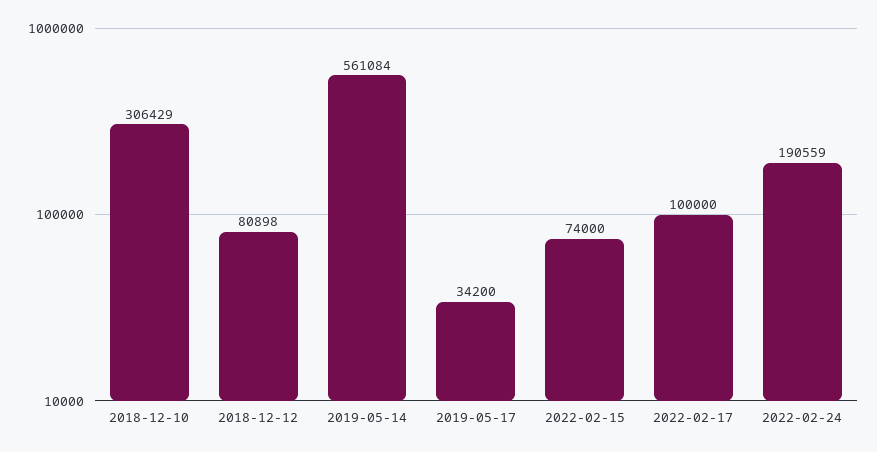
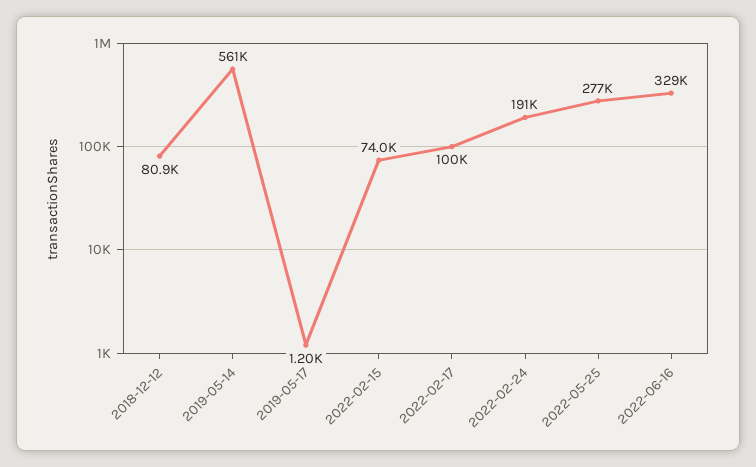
2018-12-10: 306429 -> none
2019-05-17: 34200 -> 1200
2022-05-25: none -> 277000
2022-06-16: none -> 329000

